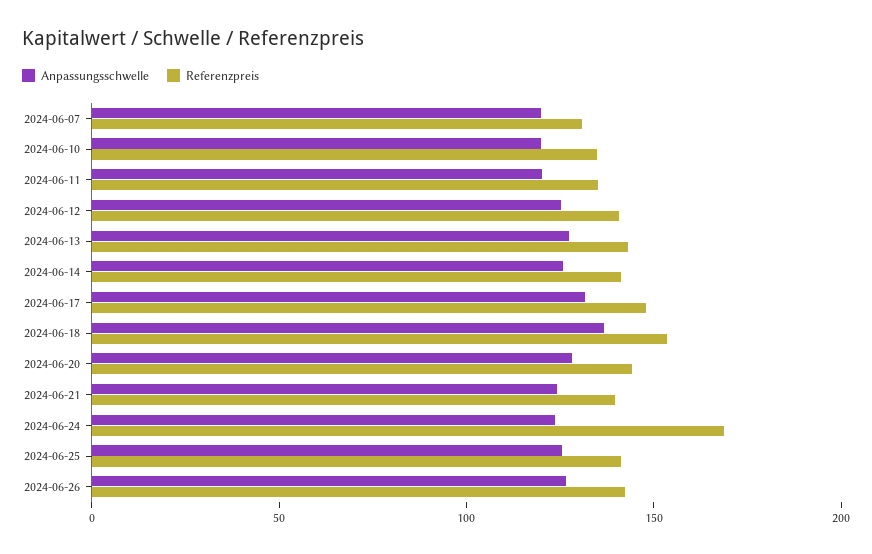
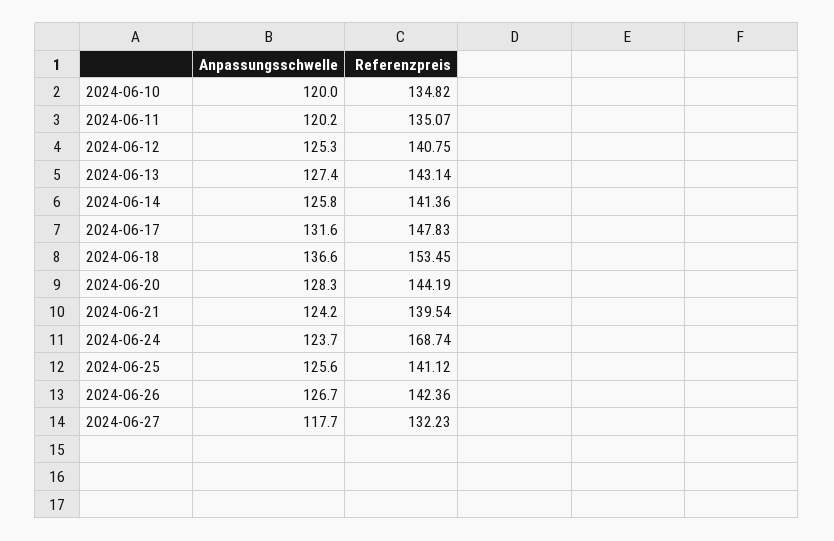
Anpassungsschwelle, 2024-06-07: 120 -> none
Referenzpreis, 2024-06-07: 130 -> none
Anpassungsschwelle, 2024-06-27: none -> 117.7
Referenzpreis, 2024-06-27: none -> 132.23

